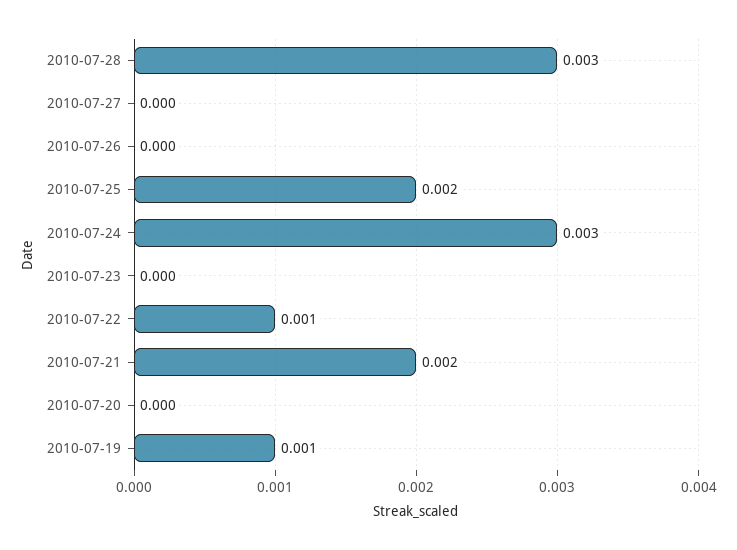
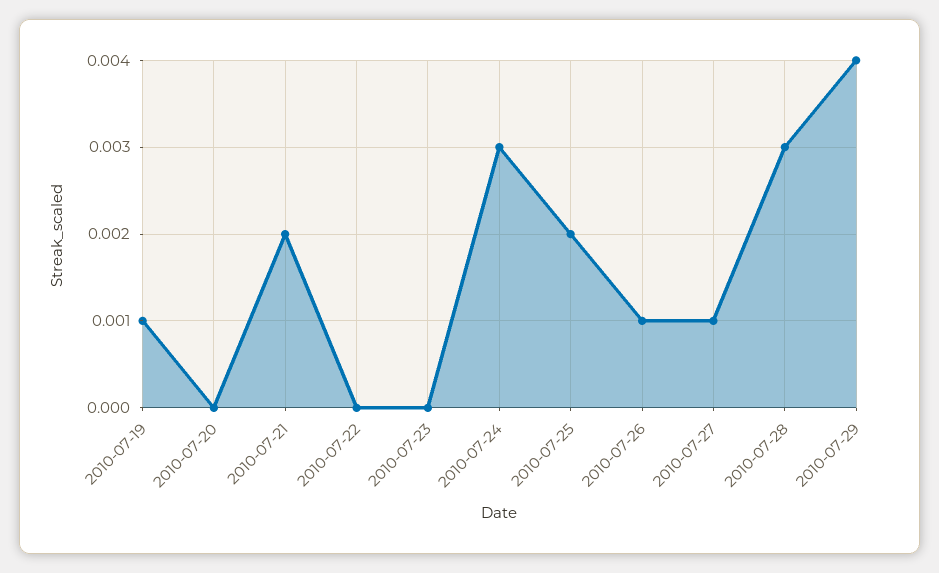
2010-07-27: 0 -> 0.001
2010-07-26: 0 -> 0.001
2010-07-22: 0.001 -> 0
2010-07-29: none -> 0.004

